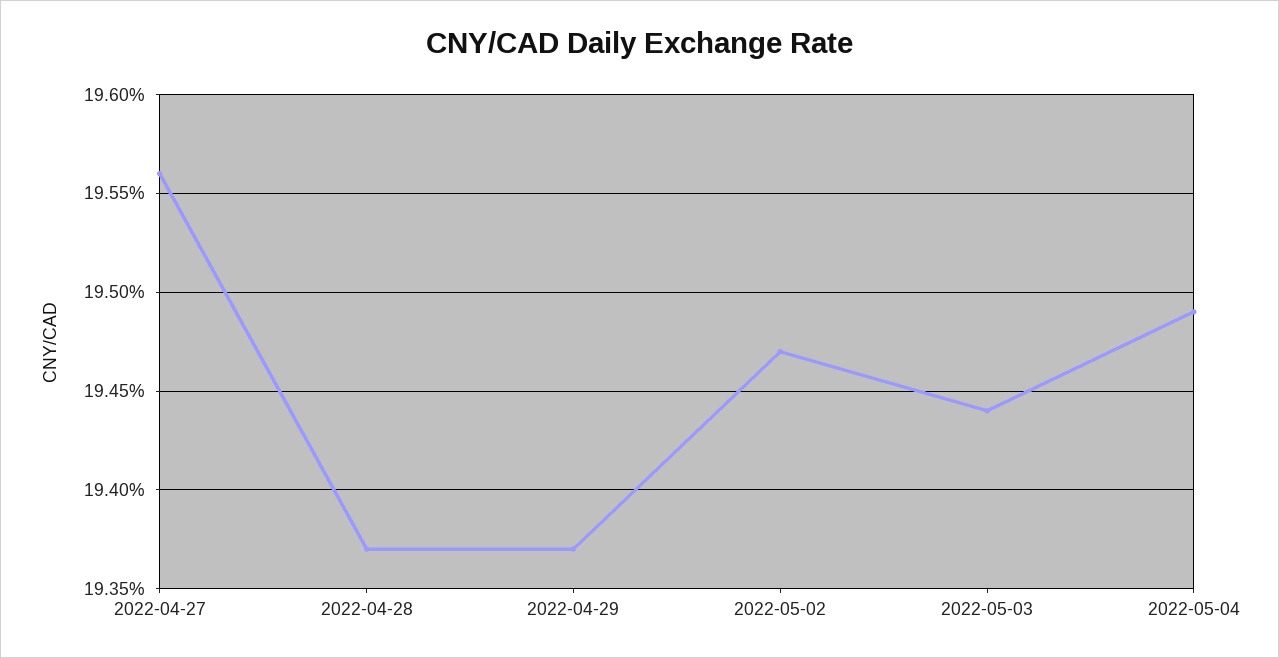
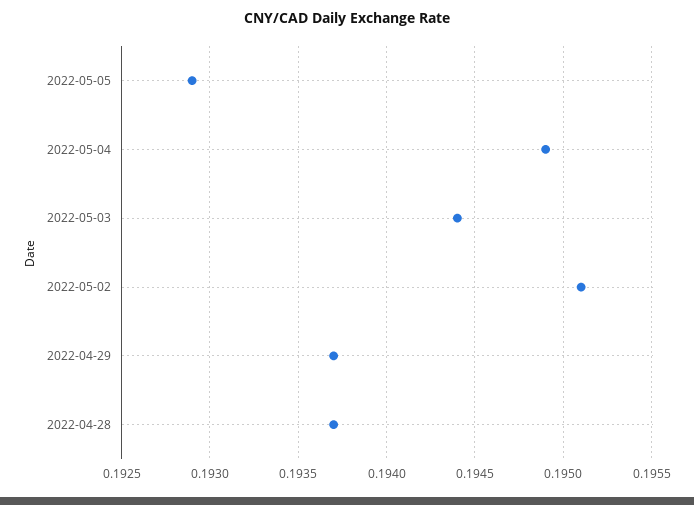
2022-04-27: 0.1956 -> none
2022-05-02: 0.1947 -> 0.1951
2022-05-05: none -> 0.1929

